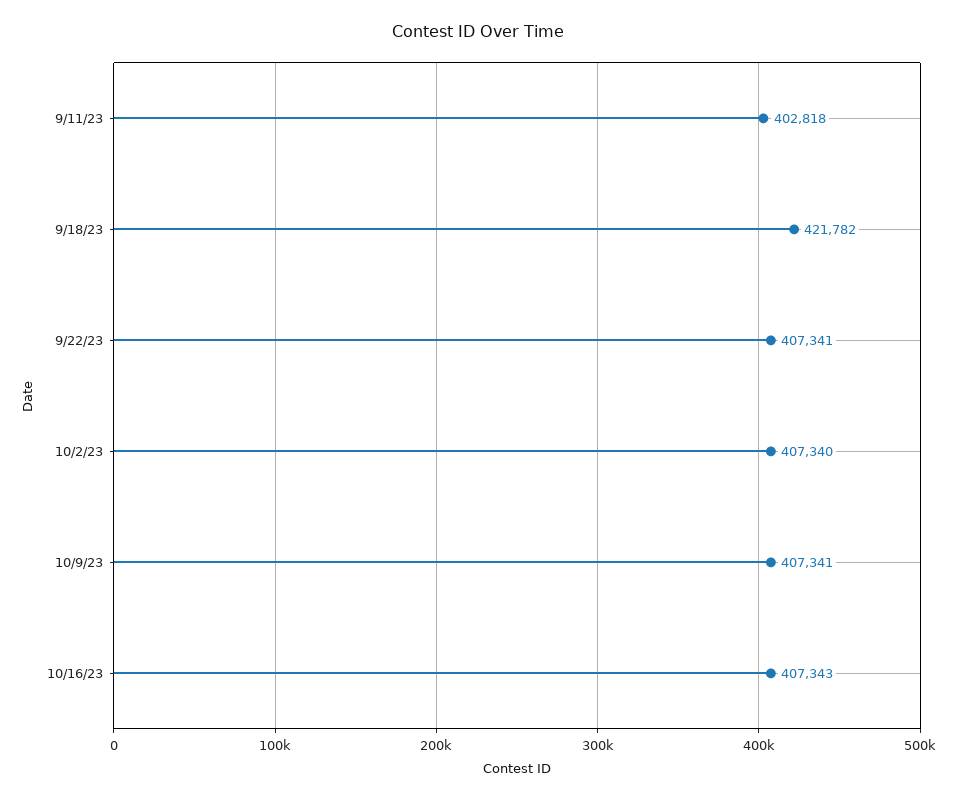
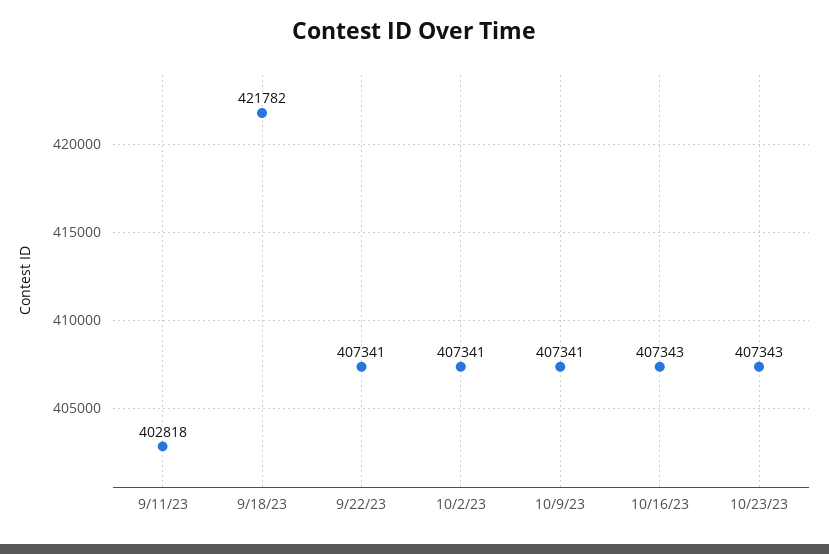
10/2/23: 407340 -> 407341
10/23/23: none -> 407343

